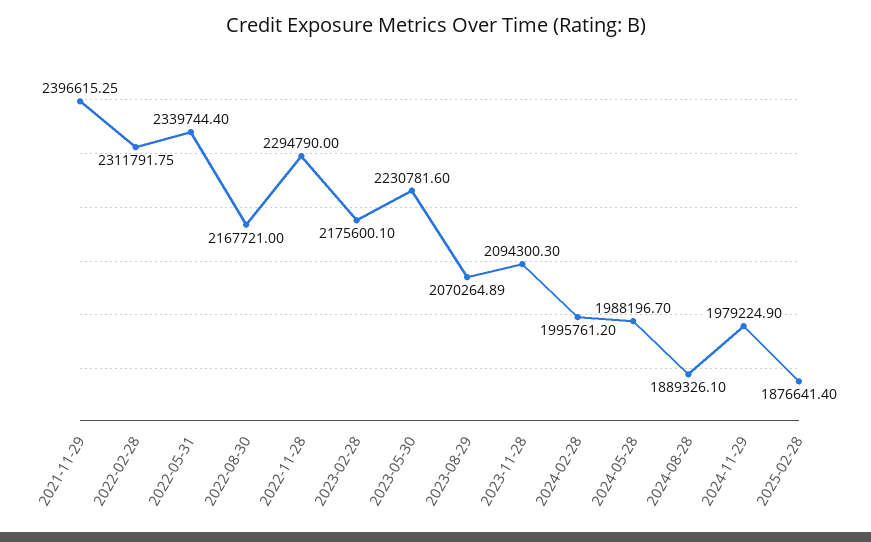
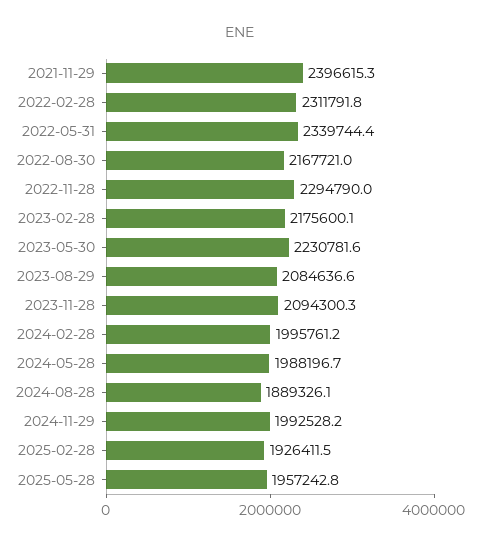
2023-08-29: 2070264.89 -> 2084636.6
2024-11-29: 1979224.9 -> 1992528.2
2025-02-28: 1876641.4 -> 1926411.5
2025-05-28: none -> 1957242.8

